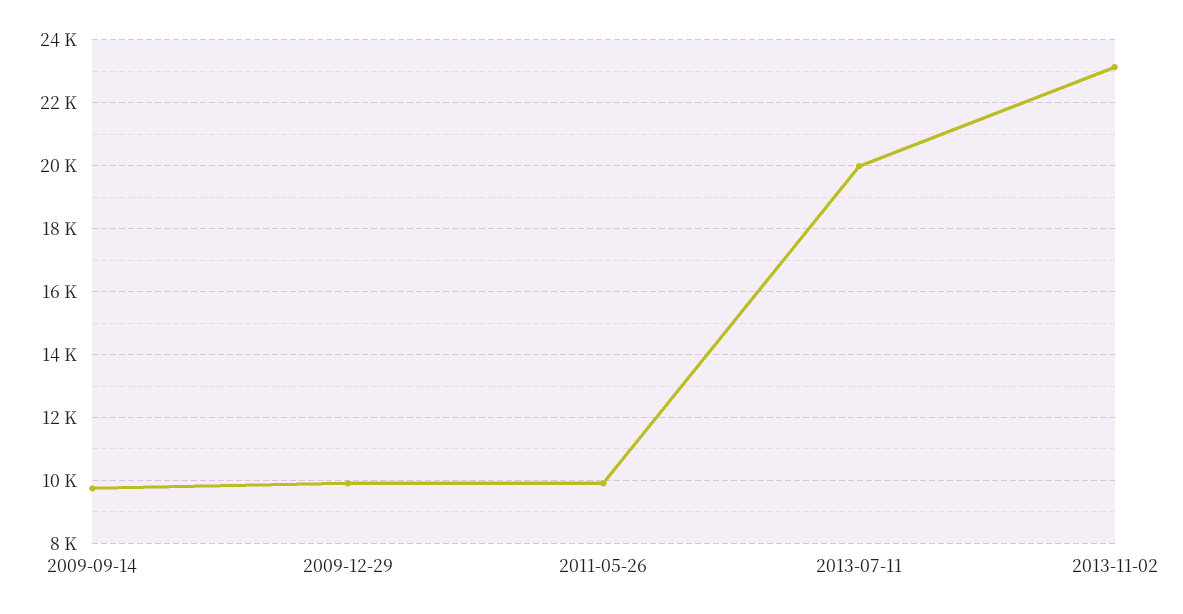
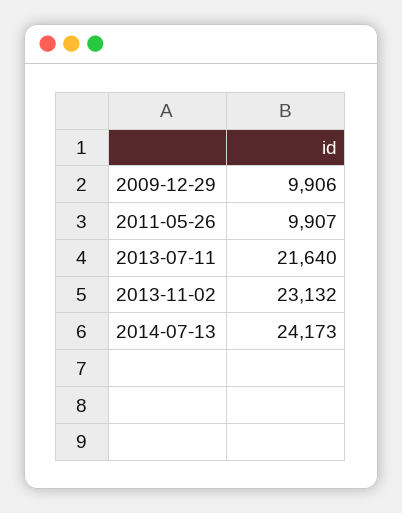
2009-09-14: 9800 -> none
2013-07-11: 20000 -> 21640
2014-07-13: none -> 24173

